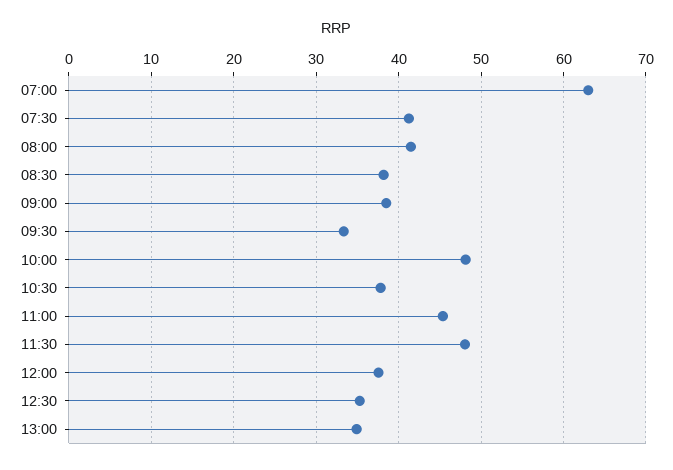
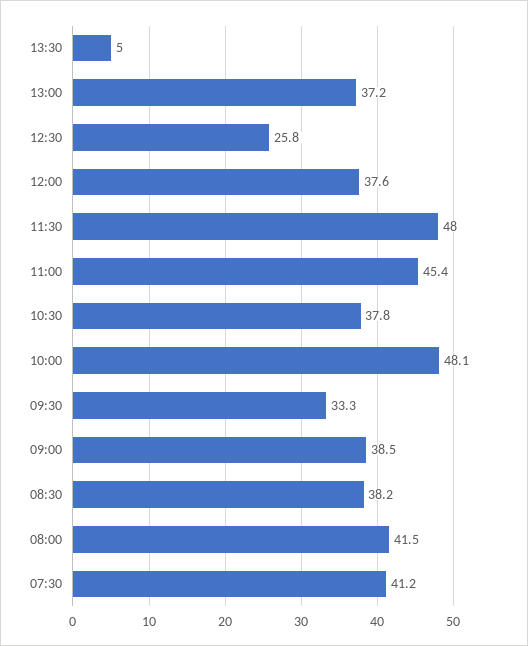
07:00: 63 -> none
12:30: 35 -> 25.8
13:00: 35 -> 37.2
13:30: none -> 5

